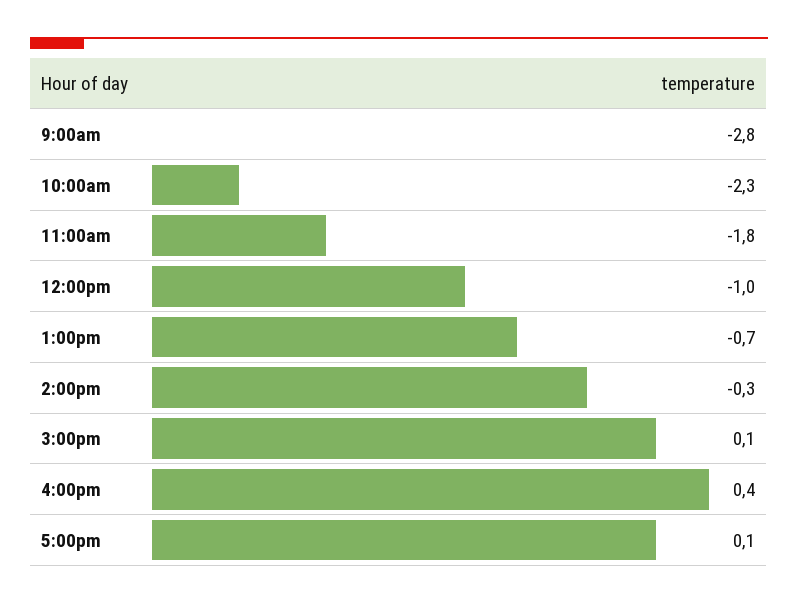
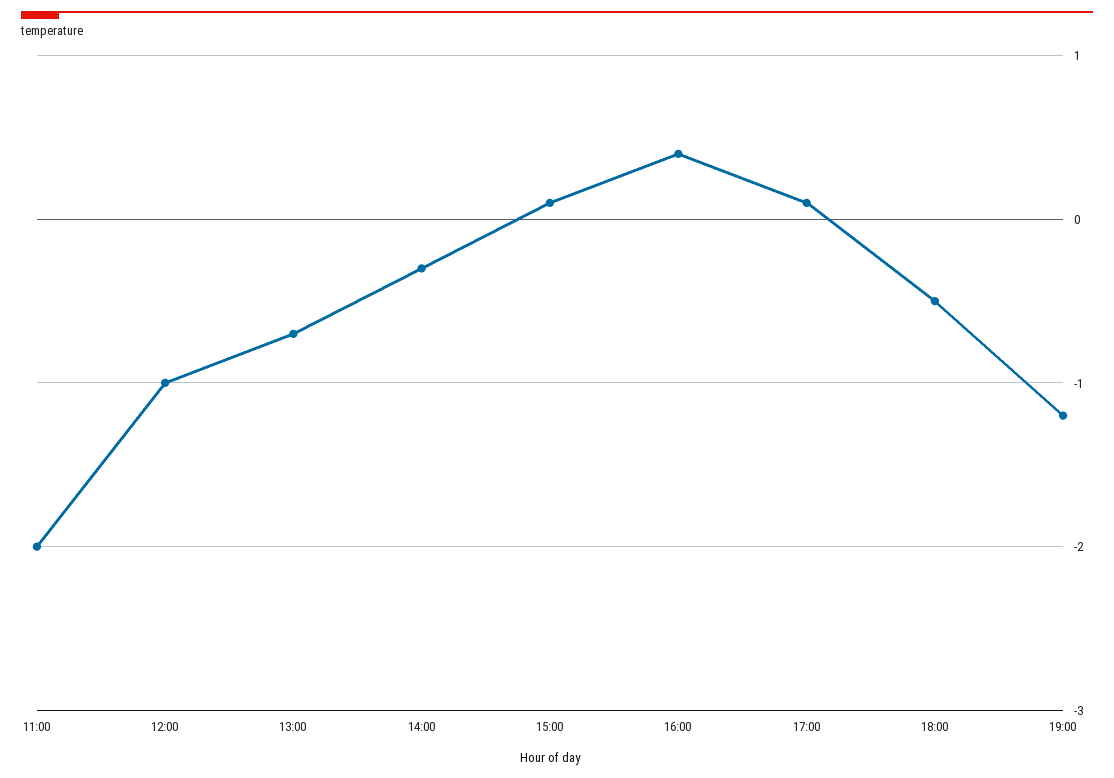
9:00am: -2.8 -> none
10:00am: -2.3 -> none
11:00am: -1.8 -> -2
18:00: none -> -0.5
19:00: none -> -1.2

